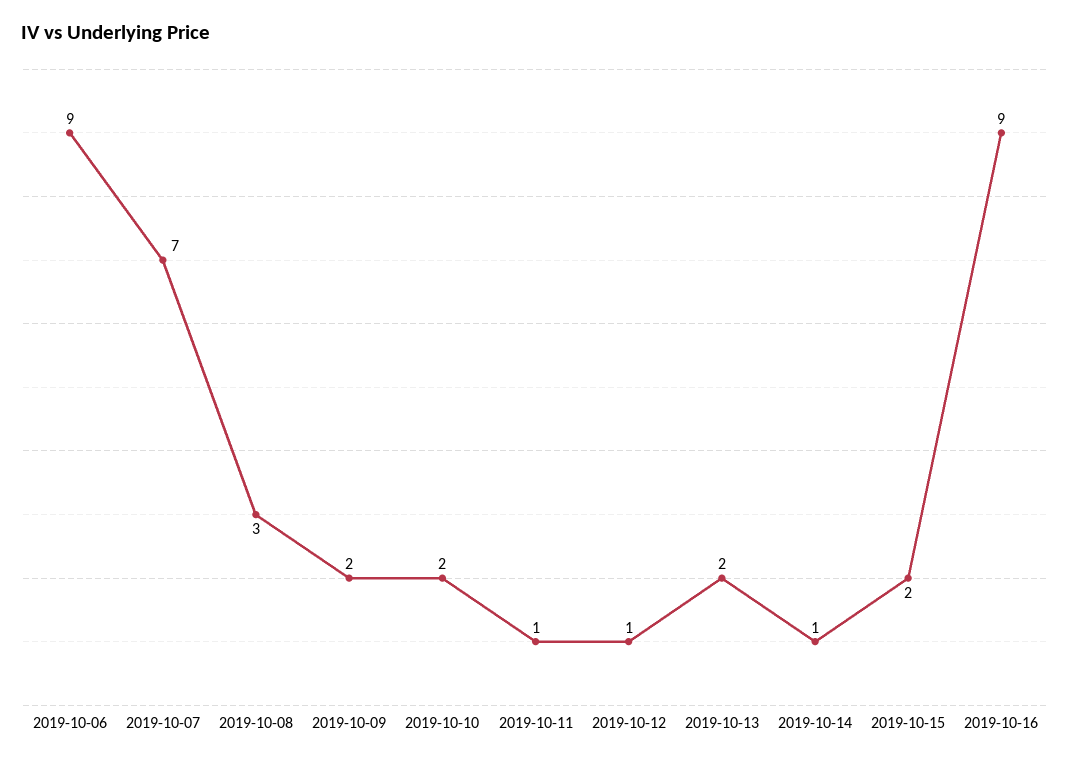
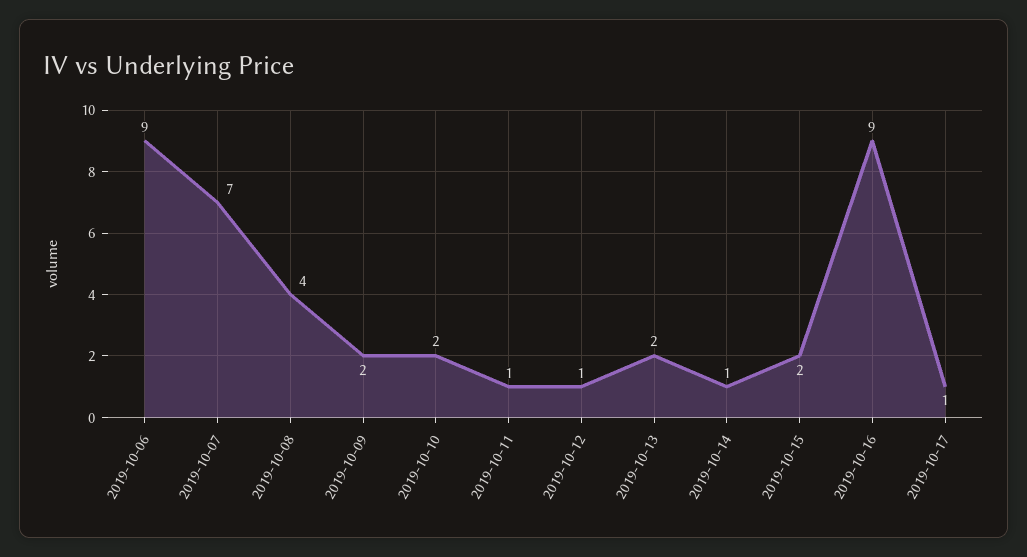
2019-10-08: 3 -> 4
2019-10-17: none -> 1

